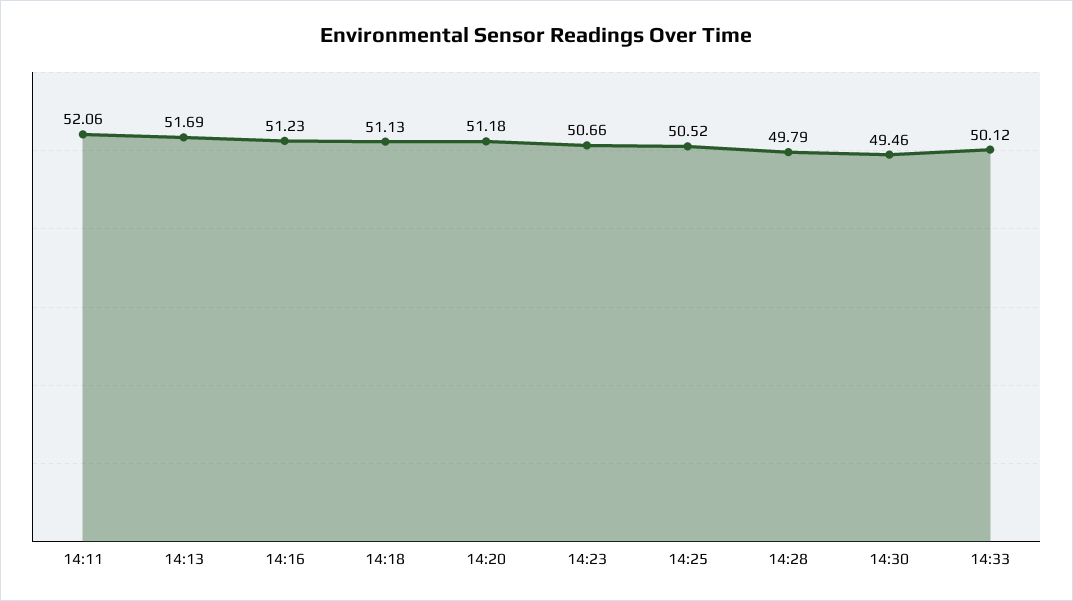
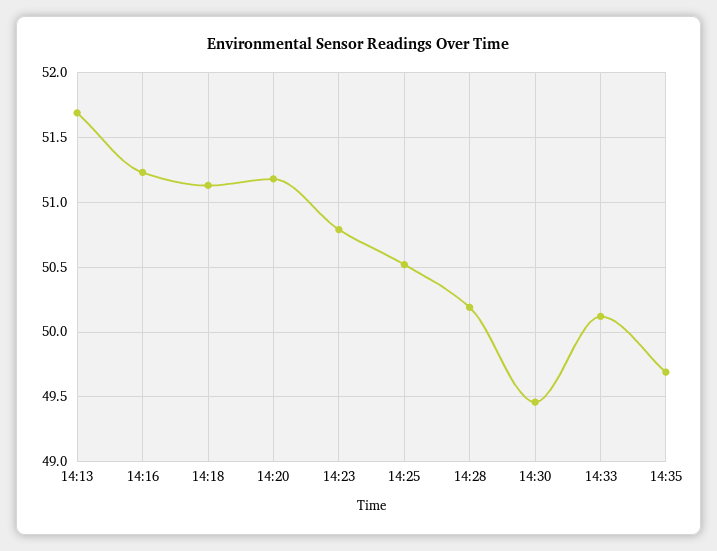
14:11: 52.06 -> none
14:23: 50.66 -> 50.8
14:28: 49.79 -> 50.2
14:35: none -> 49.7

